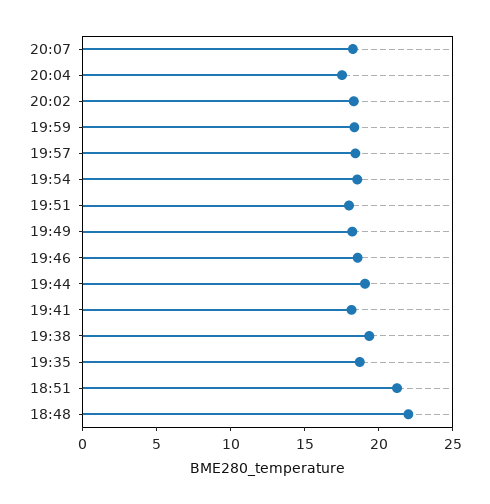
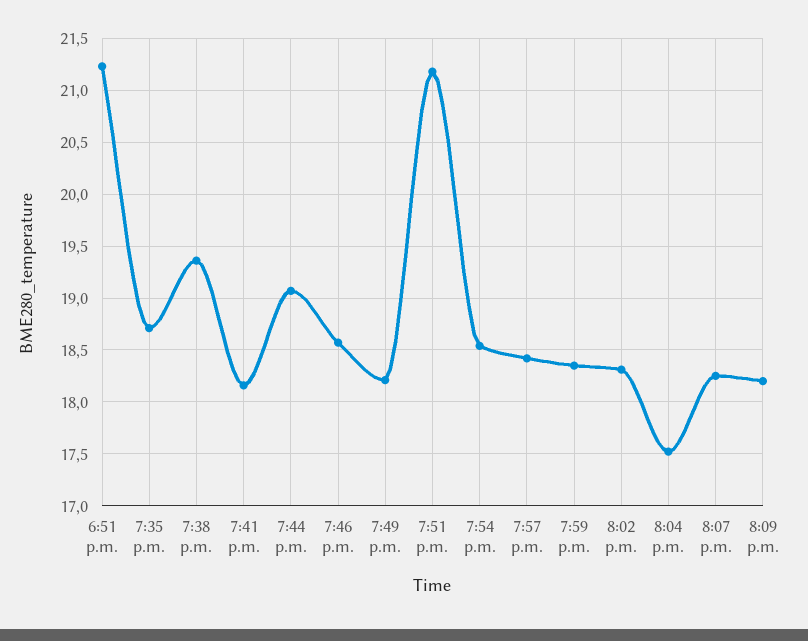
19:51: 18 -> 21.2
18:48: 22 -> none
8:09 p.m.: none -> 18.2

